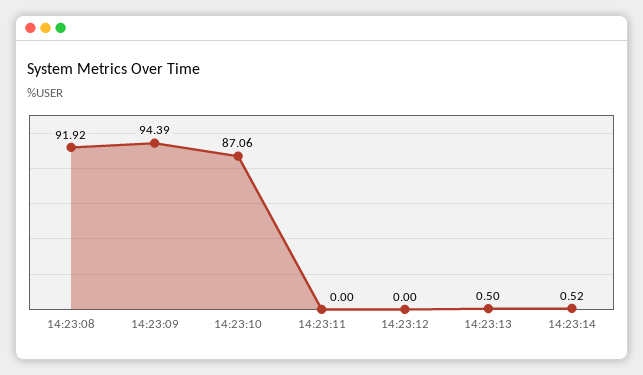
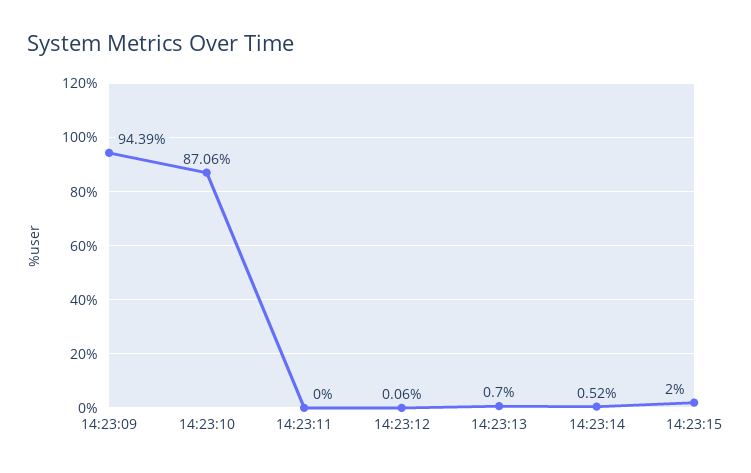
14:23:08: 91.92 -> none
14:23:12: 0 -> 0.06
14:23:13: 0.5 -> 0.7
14:23:15: none -> 2

